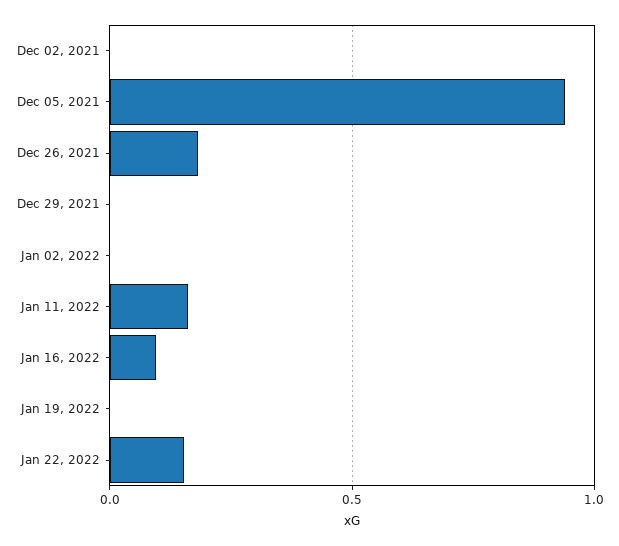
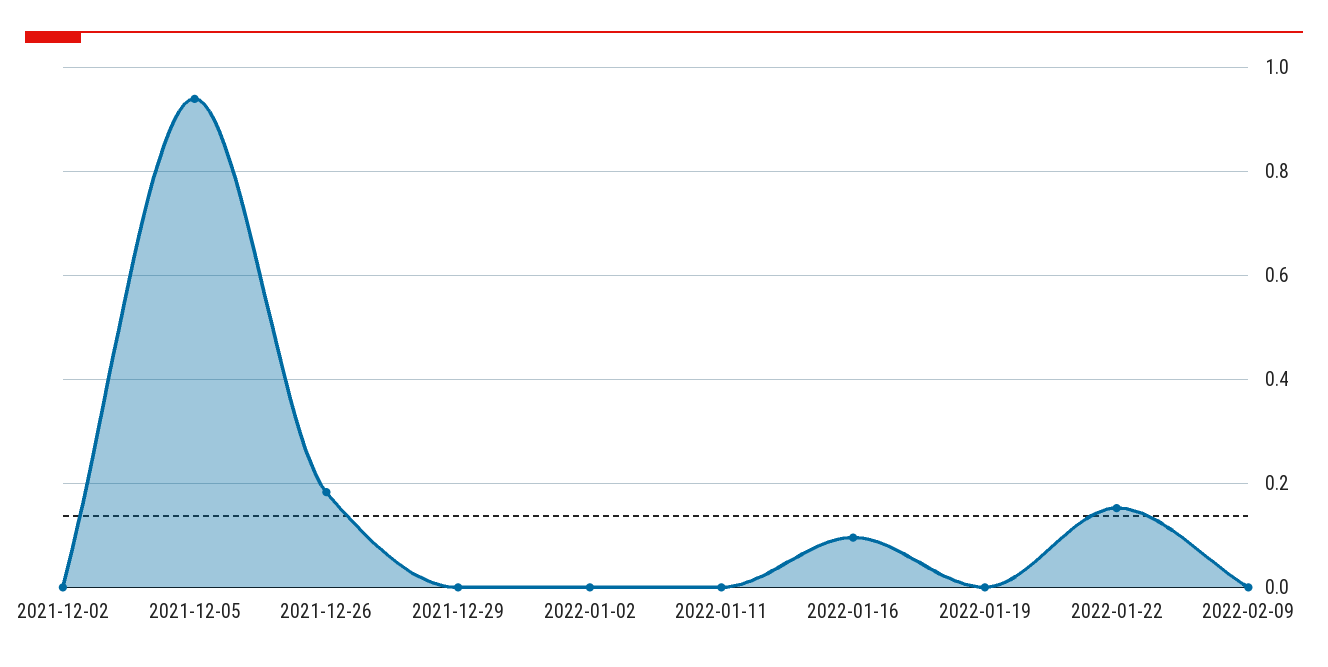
Jan 11, 2022: 0.15 -> 0
2022-02-09: none -> 0

